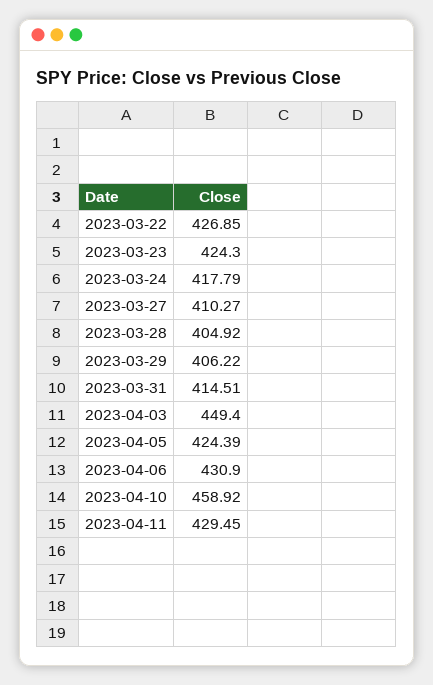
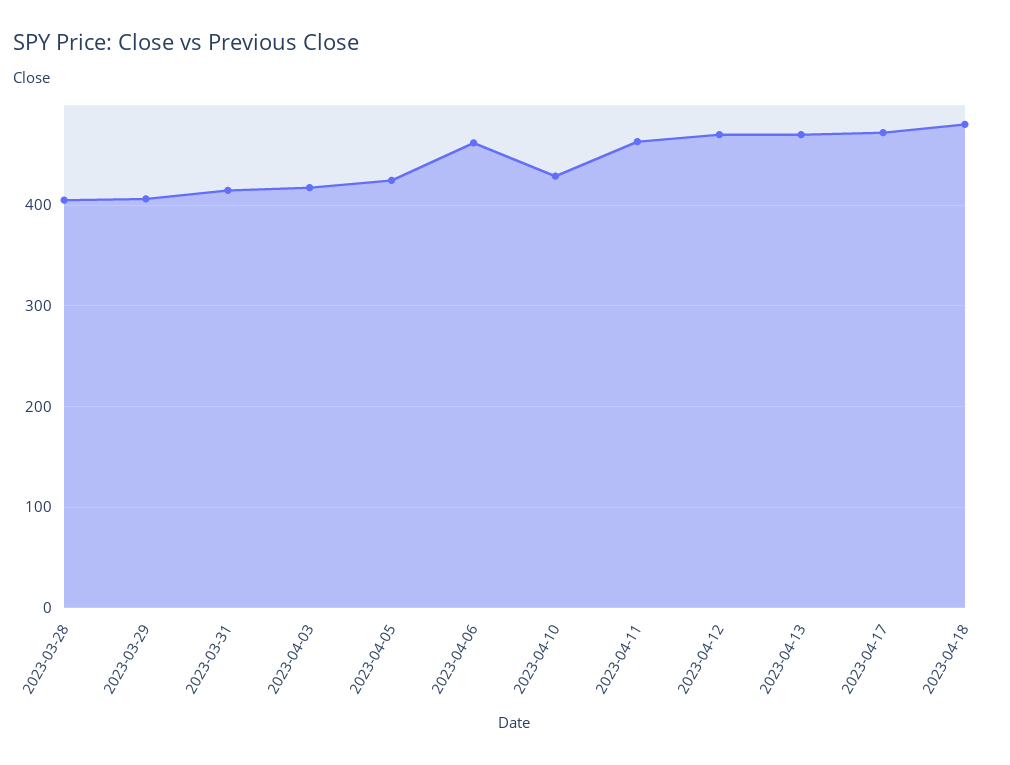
2023-03-22: 426.85 -> none
2023-03-23: 424.3 -> none
2023-03-24: 417.79 -> none
2023-03-27: 410.27 -> none
2023-04-03: 449.4 -> 420
2023-04-06: 430.9 -> 460
2023-04-10: 458.92 -> 430
2023-04-11: 429.45 -> 460
2023-04-12: none -> 470
2023-04-13: none -> 470
2023-04-17: none -> 470
2023-04-18: none -> 480

